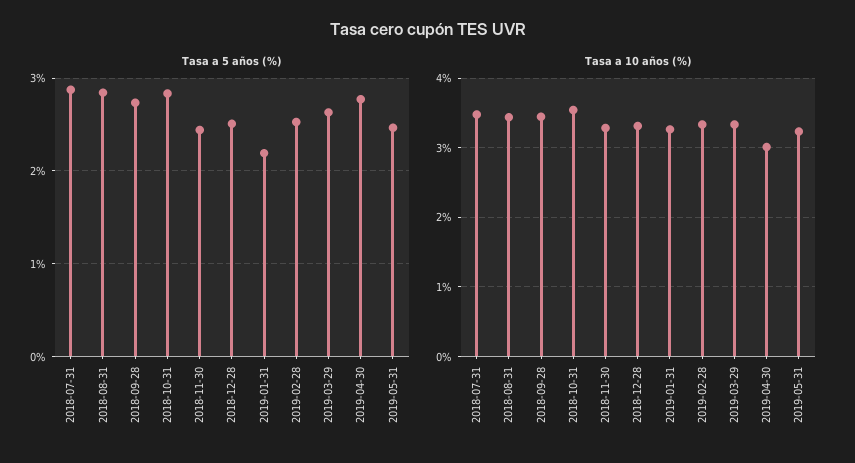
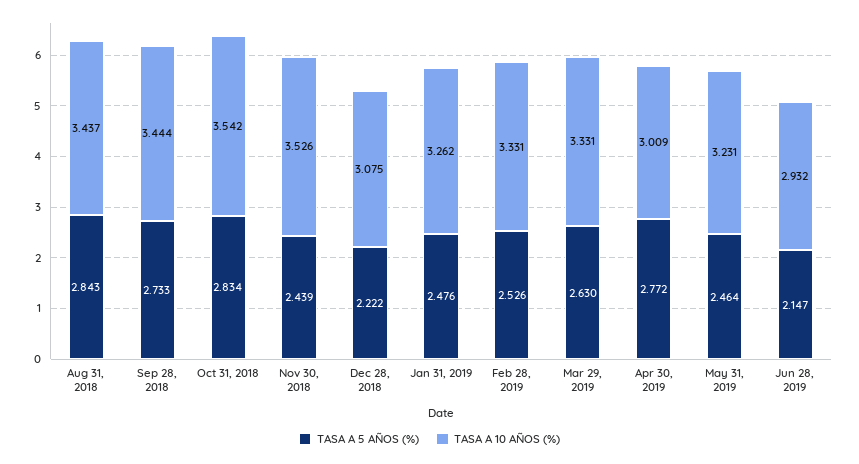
Tasa a 5 años (%), 2018-07-31: 2.9 -> none
Tasa a 5 años (%), 2018-12-28: 2.5 -> 2.222
Tasa a 5 años (%), 2019-01-31: 2.2 -> 2.476
Tasa a 10 años (%), 2018-07-31: 3.5 -> none
Tasa a 10 años (%), 2018-11-30: 3.3 -> 3.526
Tasa a 10 años (%), 2018-12-28: 3.3 -> 3.075
Tasa a 5 años (%), Jun 28, 2019: none -> 2.147
Tasa a 10 años (%), Jun 28, 2019: none -> 2.932

